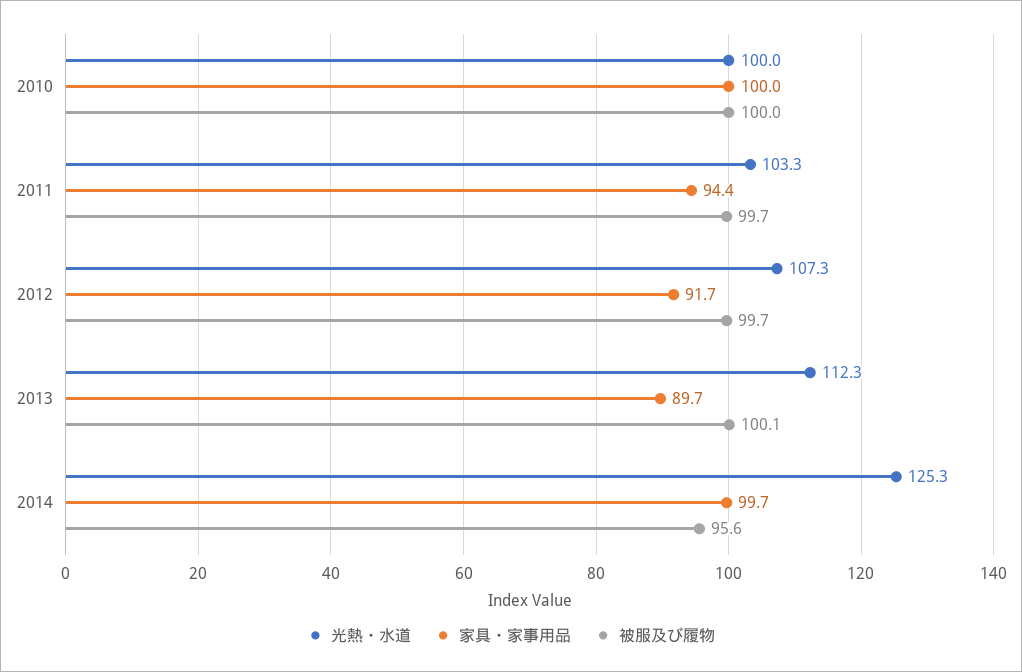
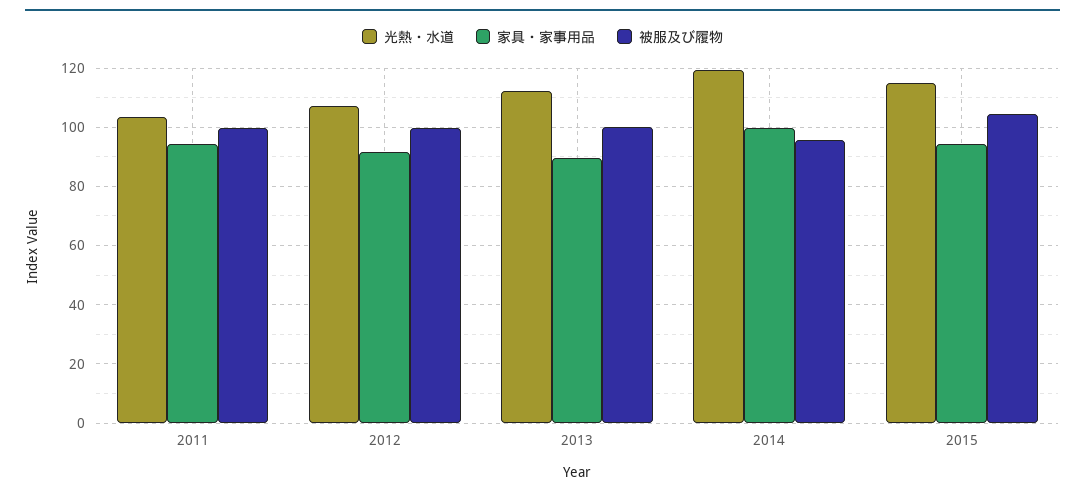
光熱・水道, 2010: 100 -> none
家具・家事用品, 2010: 100 -> none
被服及び履物, 2010: 100 -> none
光熱・水道, 2014: 125.3 -> 120
光熱・水道, 2015: none -> 115
家具・家事用品, 2015: none -> 95
被服及び履物, 2015: none -> 105

